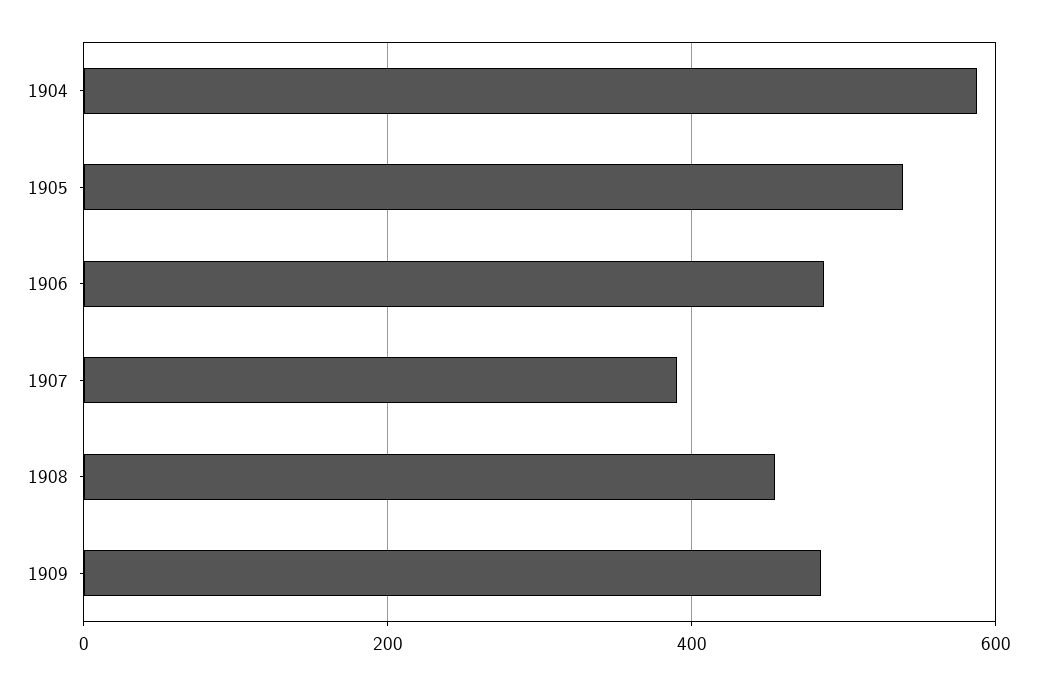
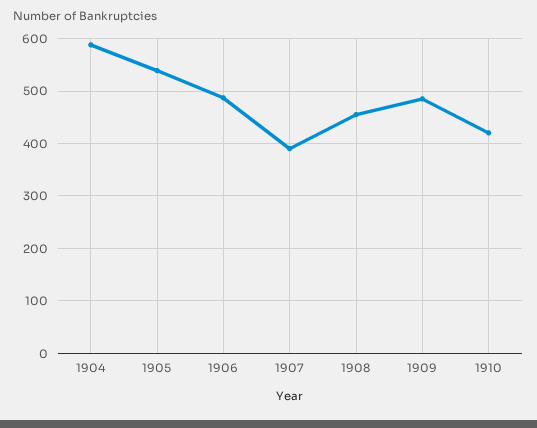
1910: none -> 420

